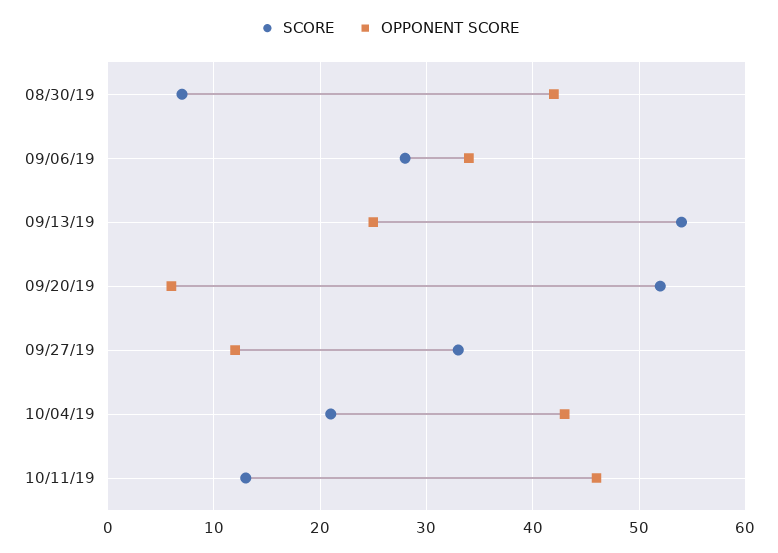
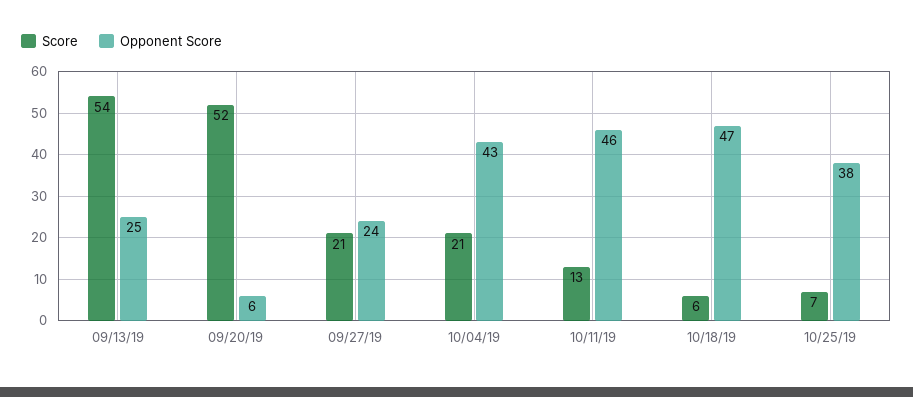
SCORE, 08/30/19: 7 -> none
OPPONENT SCORE, 08/30/19: 42 -> none
SCORE, 09/06/19: 28 -> none
OPPONENT SCORE, 09/06/19: 34 -> none
SCORE, 09/27/19: 33 -> 21
OPPONENT SCORE, 09/27/19: 12 -> 24
SCORE, 10/18/19: none -> 6
OPPONENT SCORE, 10/18/19: none -> 47
SCORE, 10/25/19: none -> 7
OPPONENT SCORE, 10/25/19: none -> 38

